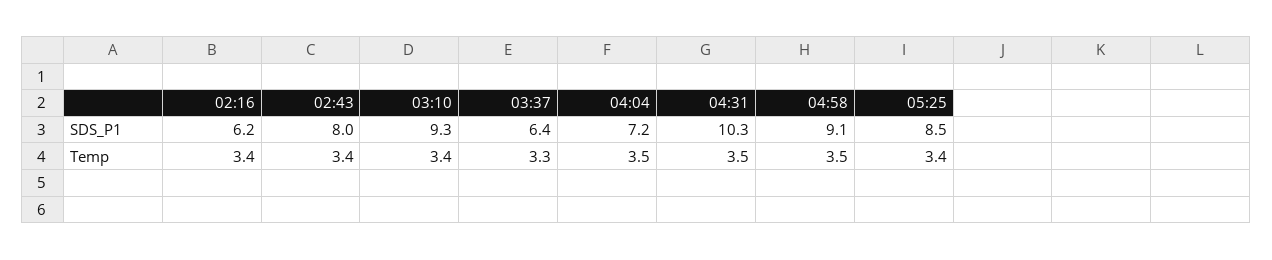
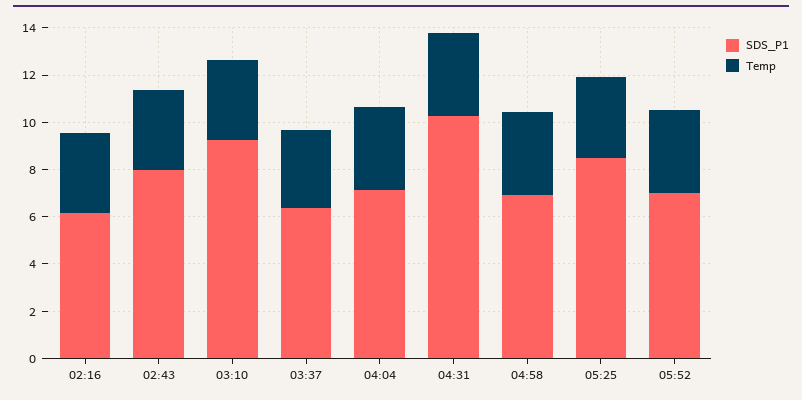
SDS_P1, 04:58: 9.1 -> 7
SDS_P1, 05:52: none -> 7
Temp, 05:52: none -> 3.5

